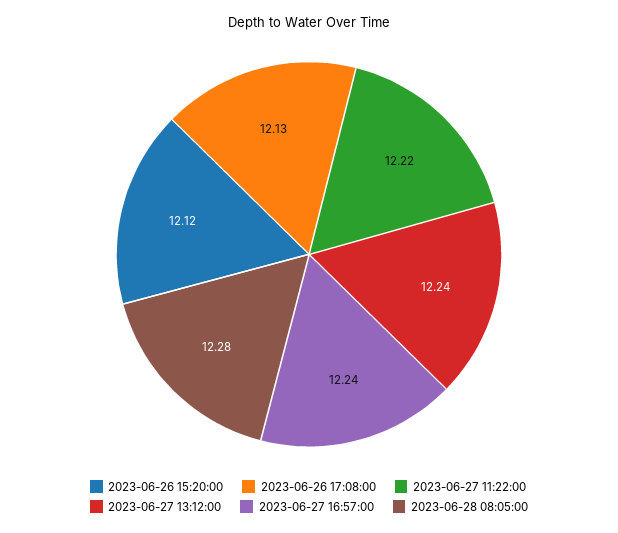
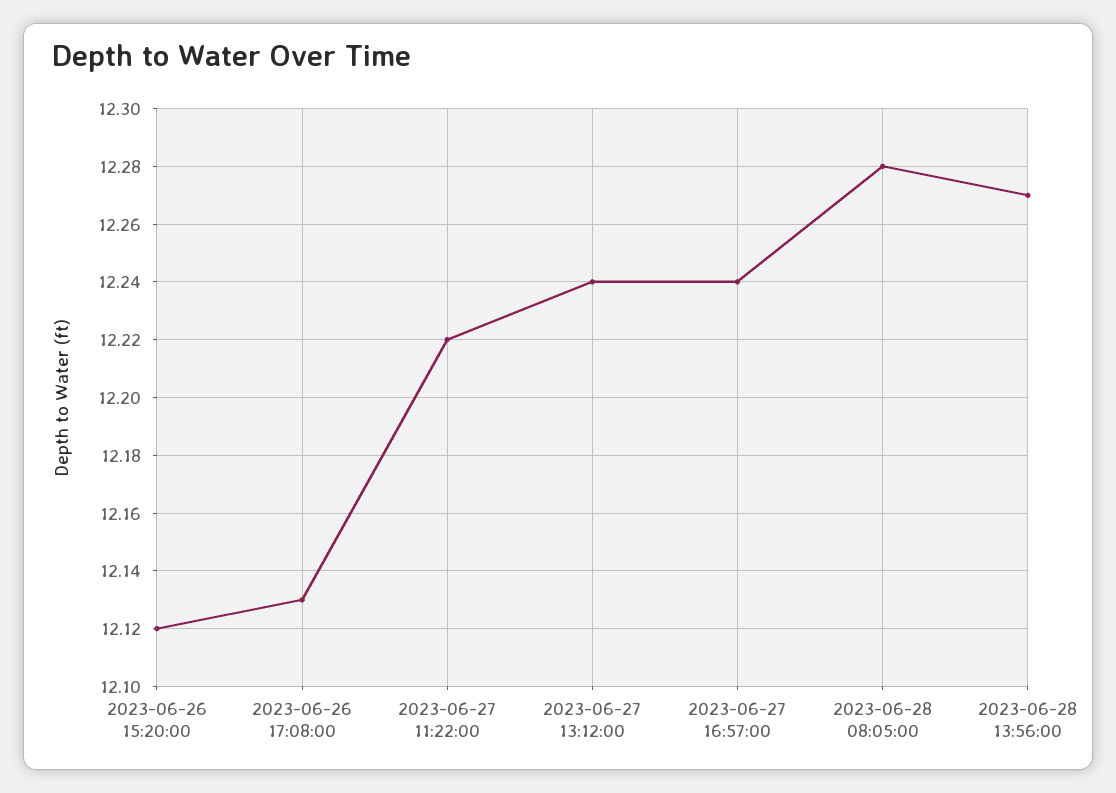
2023-06-28 13:56:00: none -> 12.27

